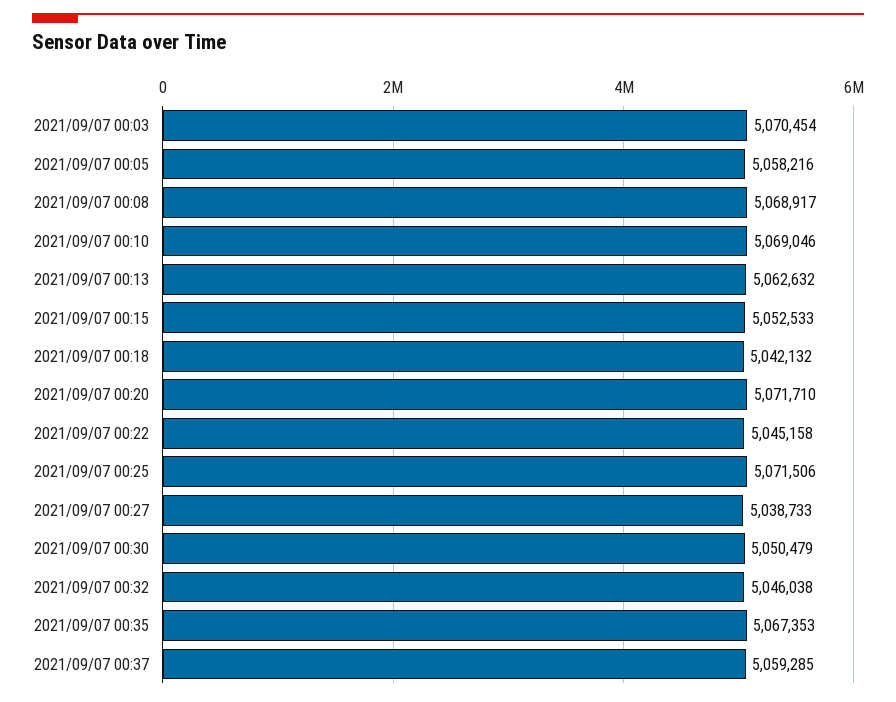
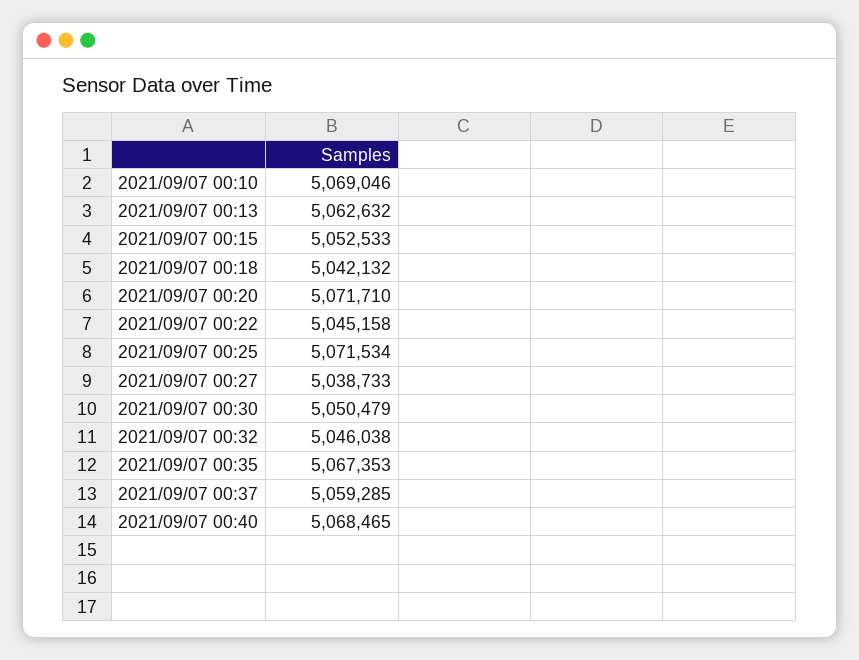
2021/09/07 00:03: 5070454 -> none
2021/09/07 00:05: 5058216 -> none
2021/09/07 00:08: 5068917 -> none
2021/09/07 00:25: 5071506 -> 5071534
2021/09/07 00:40: none -> 5068465

